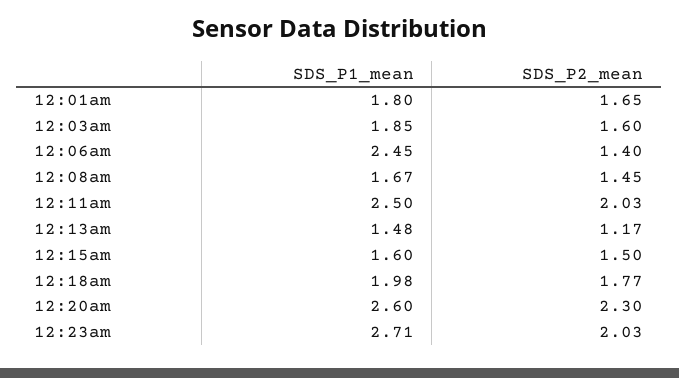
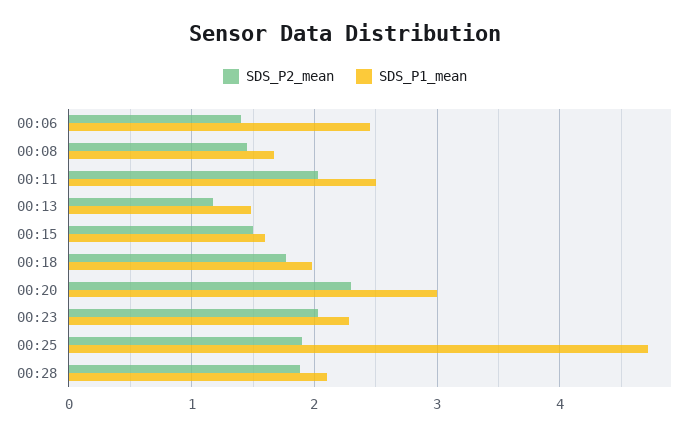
SDS_P1_mean, 12:01am: 1.8 -> none
SDS_P2_mean, 12:01am: 1.65 -> none
SDS_P1_mean, 12:03am: 1.85 -> none
SDS_P2_mean, 12:03am: 1.6 -> none
SDS_P1_mean, 12:20am: 2.6 -> 3
SDS_P1_mean, 12:23am: 2.71 -> 2.3
SDS_P2_mean, 00:25: none -> 1.9
SDS_P1_mean, 00:25: none -> 4.7
SDS_P2_mean, 00:28: none -> 1.9
SDS_P1_mean, 00:28: none -> 2.1

